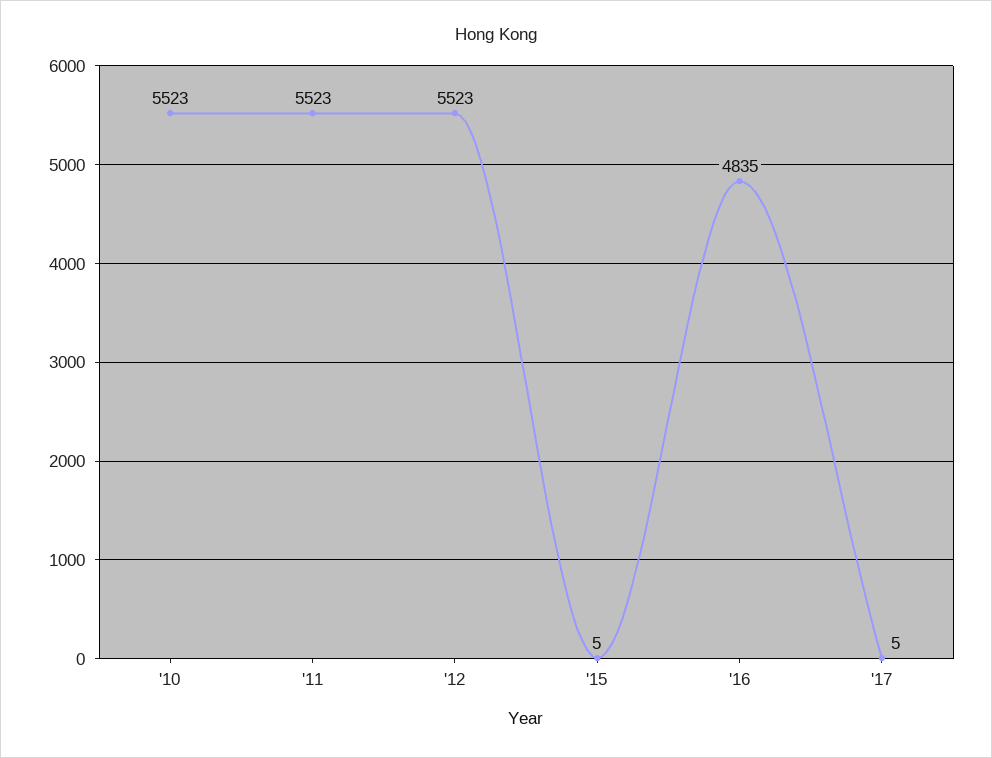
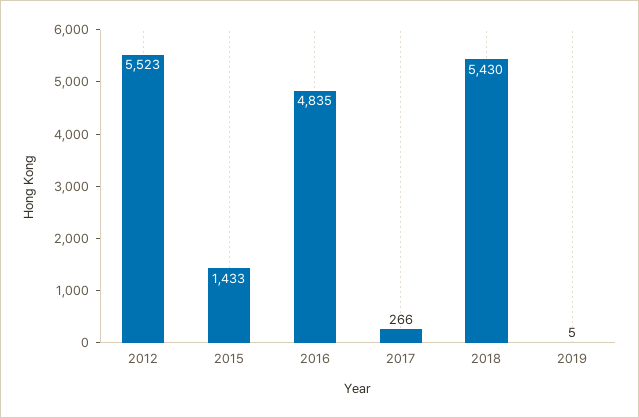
'10: 5523 -> none
'11: 5523 -> none
'15: 5 -> 1433
'17: 5 -> 266
2018: none -> 5430
2019: none -> 5

